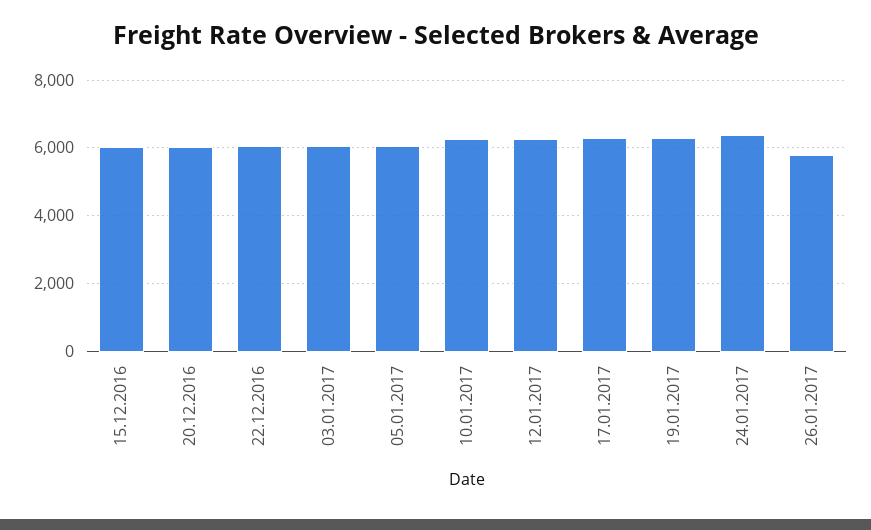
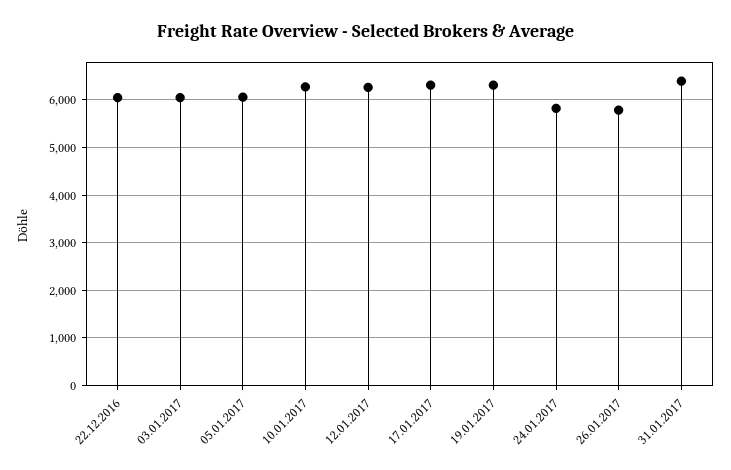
15.12.2016: 6000 -> none
20.12.2016: 6000 -> none
24.01.2017: 6400 -> 5800
31.01.2017: none -> 6400

